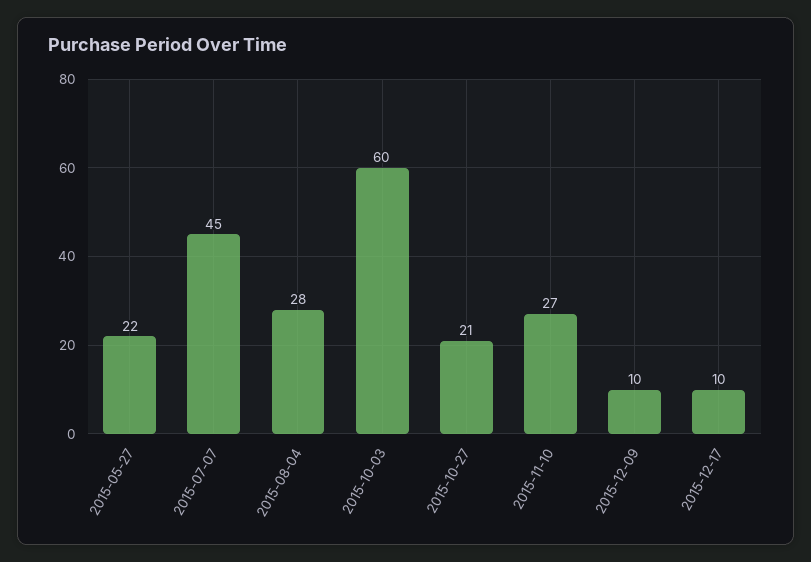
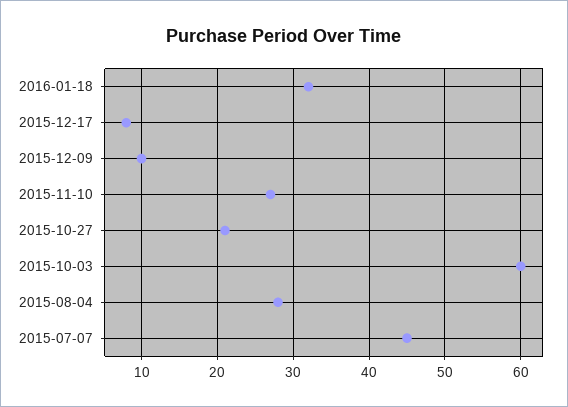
2015-05-27: 22 -> none
2015-12-17: 10 -> 8
2016-01-18: none -> 32

